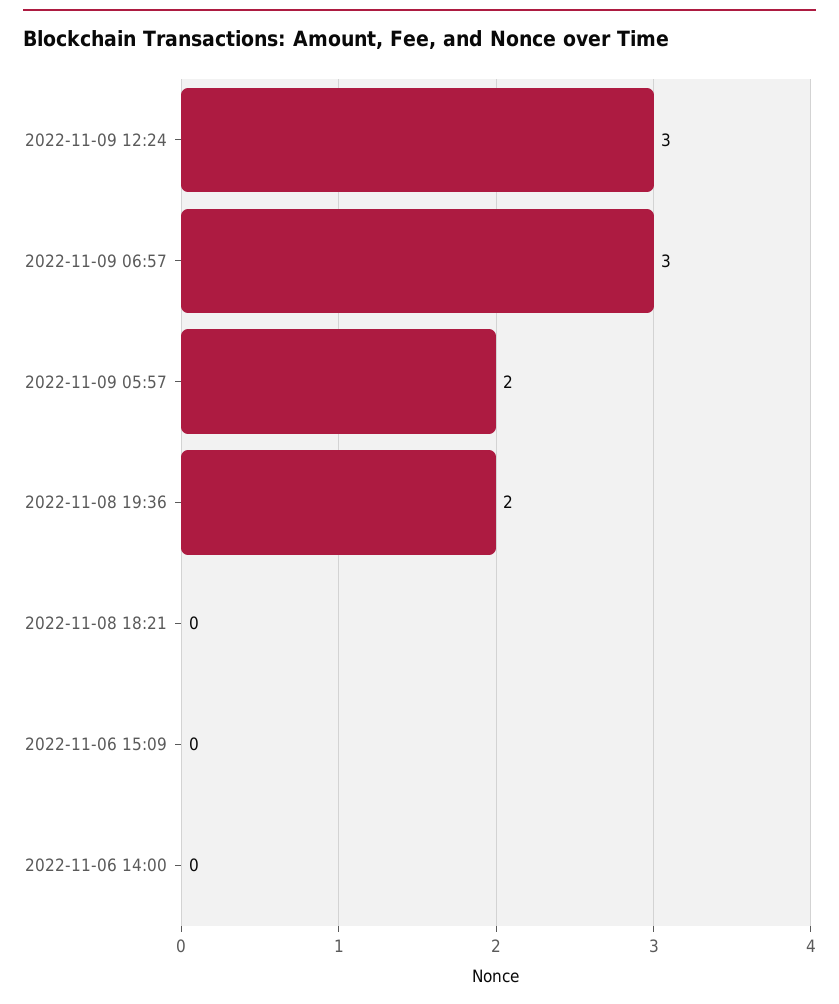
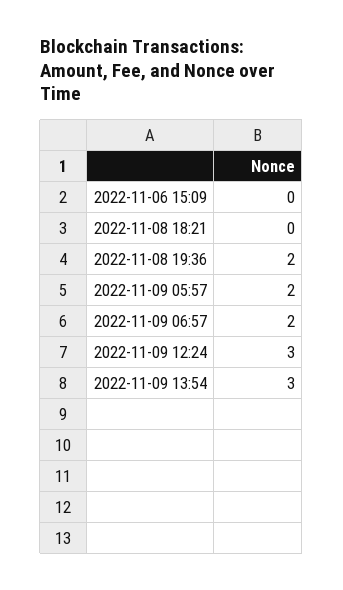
2022-11-09 06:57: 3 -> 2
2022-11-06 14:00: 0 -> none
2022-11-09 13:54: none -> 3

